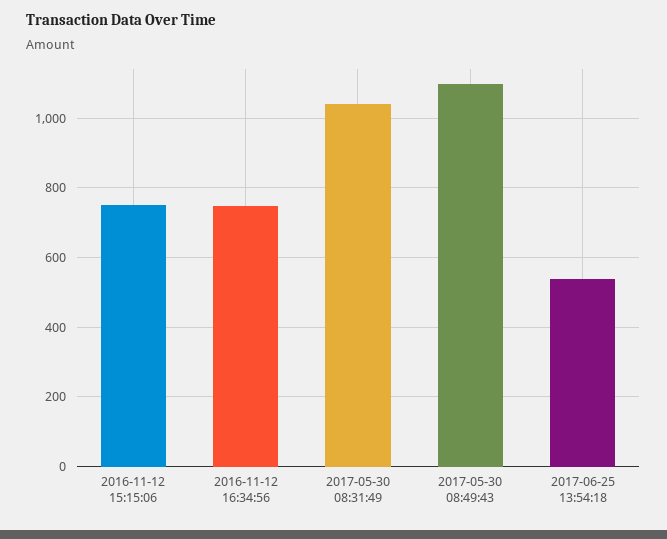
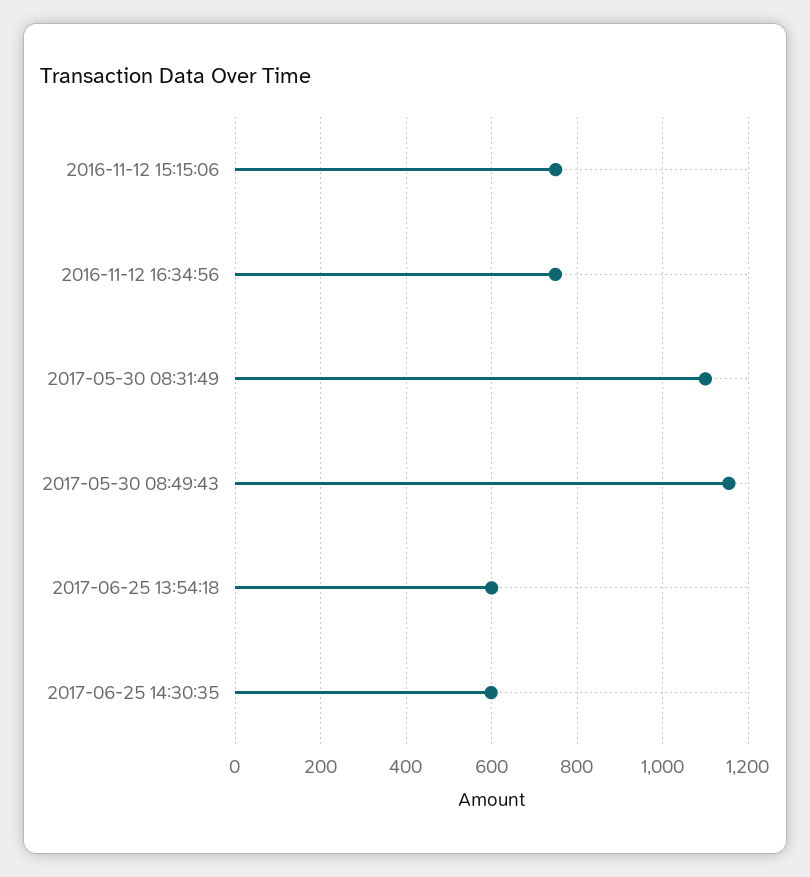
2017-05-30 08:31:49: 1040 -> 1100
2017-05-30 08:49:43: 1100 -> 1160
2017-06-25 13:54:18: 540 -> 600
2017-06-25 14:30:35: none -> 600

